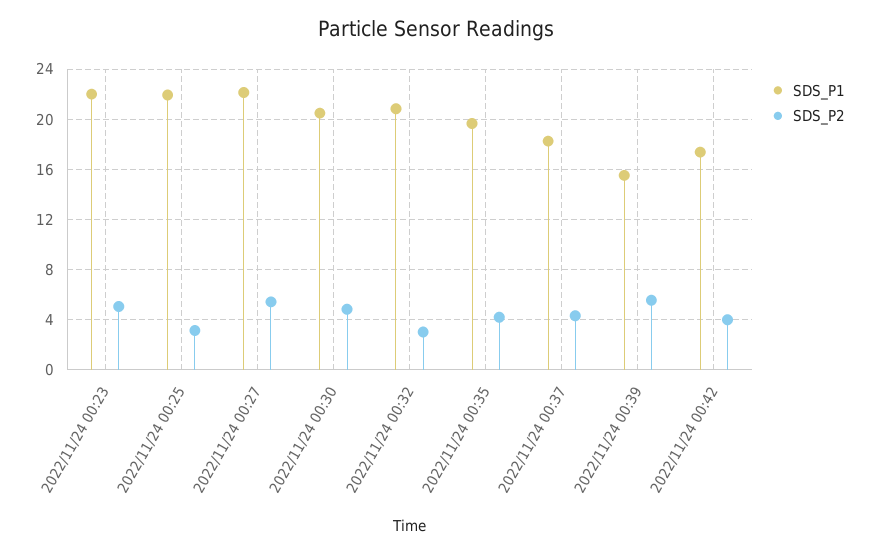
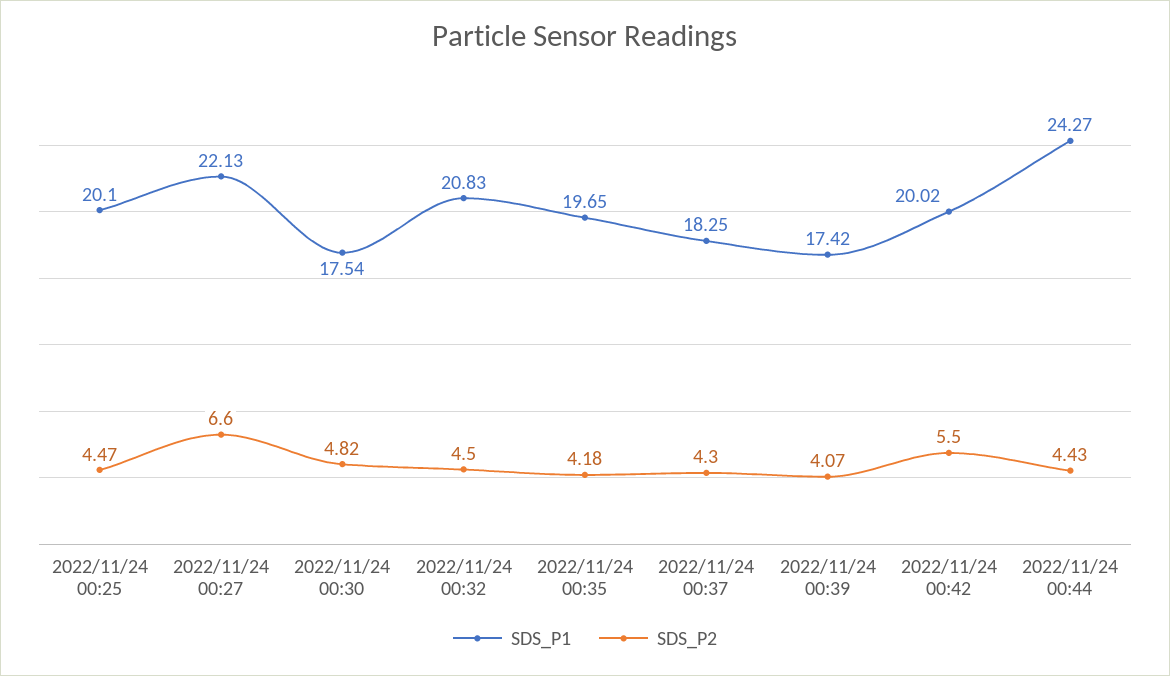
SDS_P1, 2022/11/24 00:23: 22 -> none
SDS_P2, 2022/11/24 00:23: 5 -> none
SDS_P1, 2022/11/24 00:25: 22 -> 20.1
SDS_P2, 2022/11/24 00:25: 3 -> 4.47
SDS_P2, 2022/11/24 00:27: 5.5 -> 6.6
SDS_P1, 2022/11/24 00:30: 20.5 -> 17.54
SDS_P2, 2022/11/24 00:32: 3 -> 4.5
SDS_P1, 2022/11/24 00:39: 15.5 -> 17.42
SDS_P2, 2022/11/24 00:39: 5.5 -> 4.07
SDS_P1, 2022/11/24 00:42: 17.5 -> 20.02
SDS_P2, 2022/11/24 00:42: 4 -> 5.5
SDS_P1, 2022/11/24 00:44: none -> 24.27
SDS_P2, 2022/11/24 00:44: none -> 4.43

